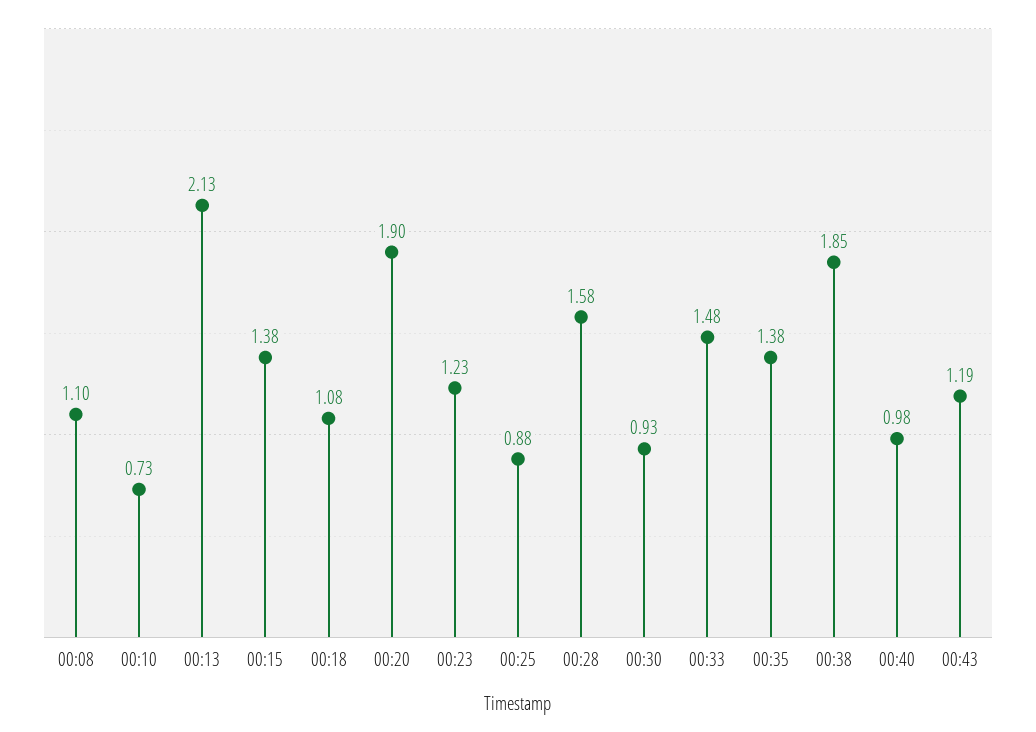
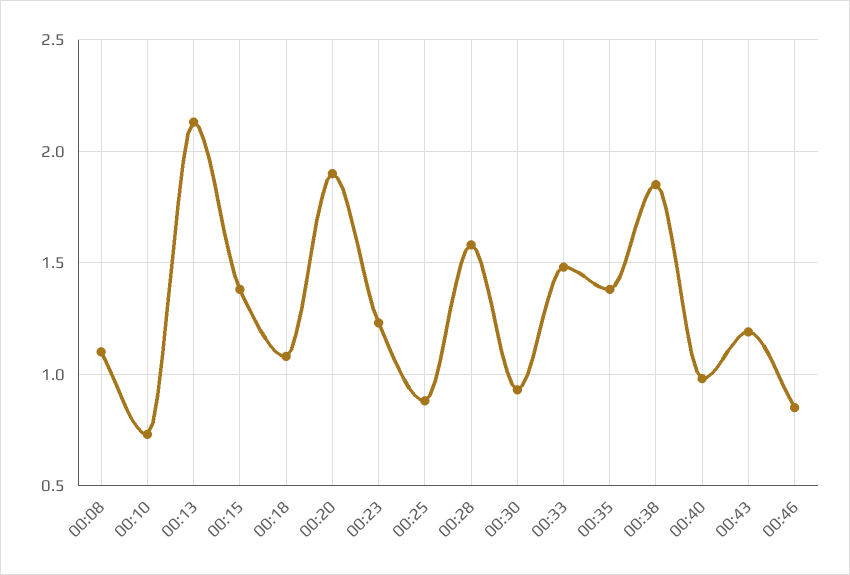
00:46: none -> 0.85

